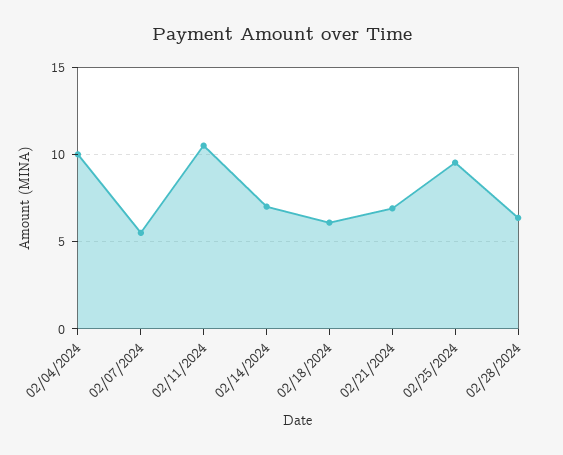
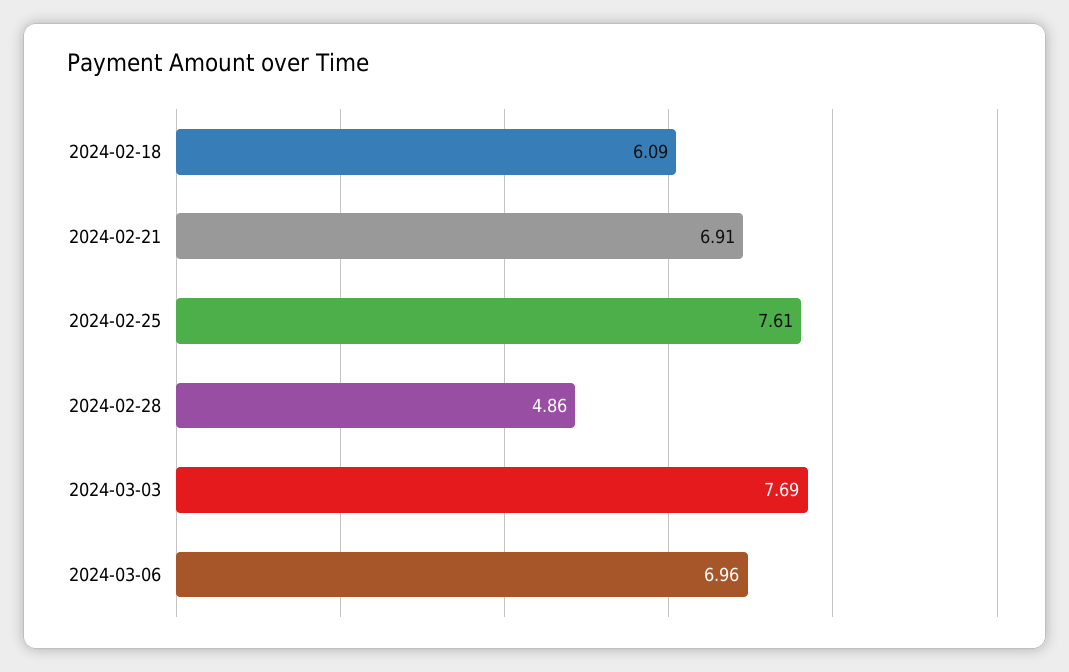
02/04/2024: 10 -> none
02/07/2024: 5.5 -> none
02/11/2024: 10.5 -> none
02/14/2024: 7 -> none
02/25/2024: 9.5 -> 7.61
02/28/2024: 6.5 -> 4.86
2024-03-03: none -> 7.69
2024-03-06: none -> 6.96

